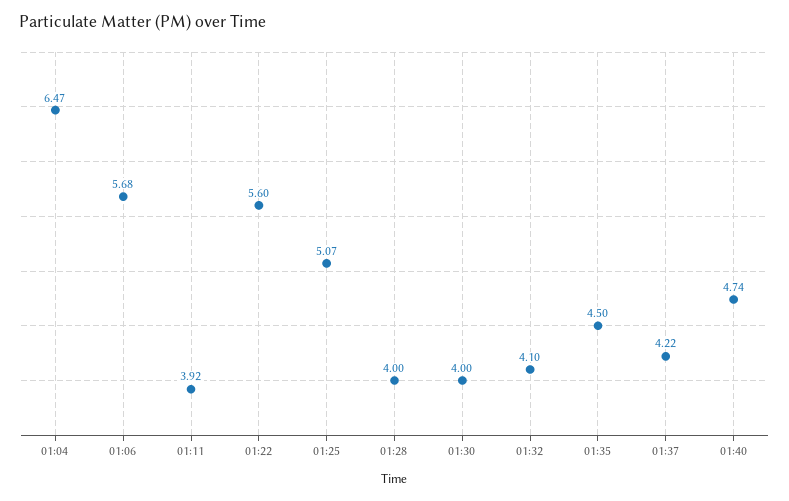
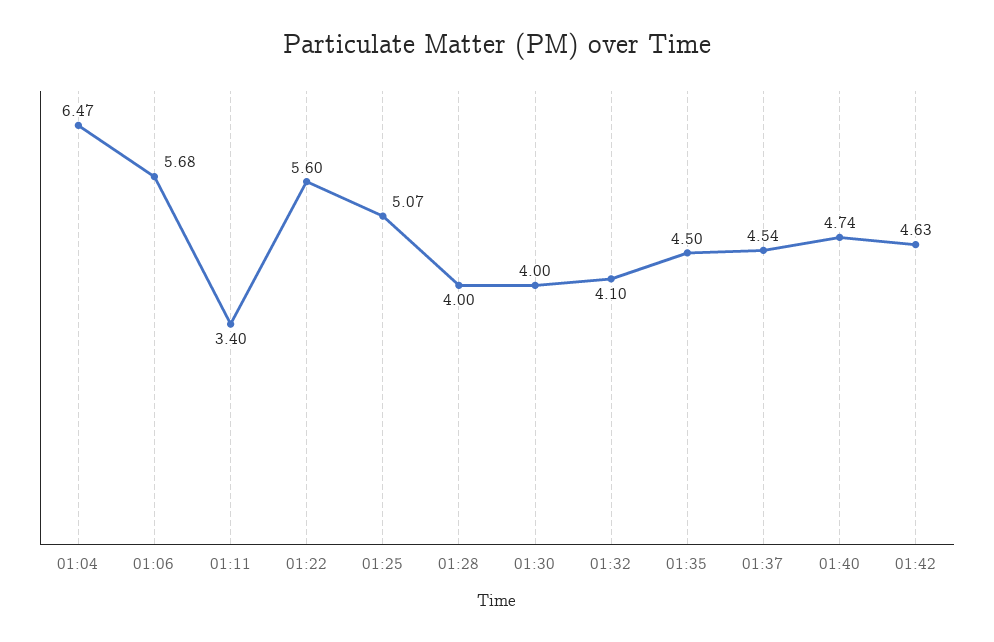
01:11: 3.92 -> 3.4
01:37: 4.22 -> 4.54
01:42: none -> 4.63

